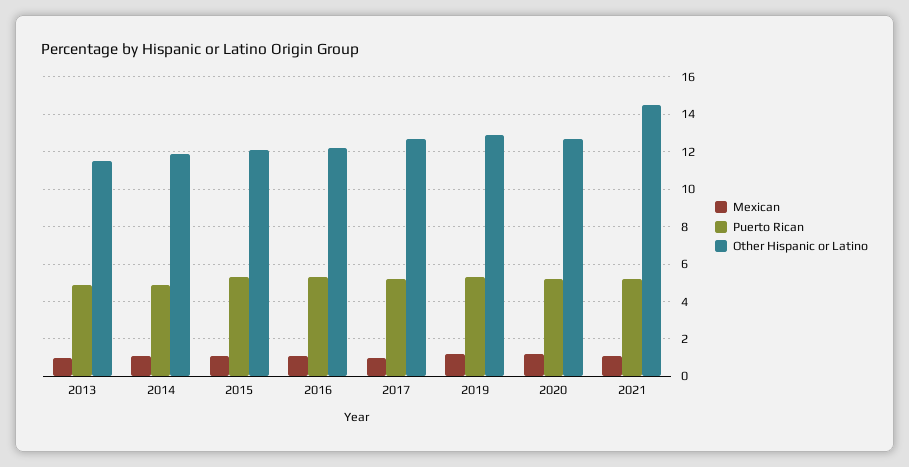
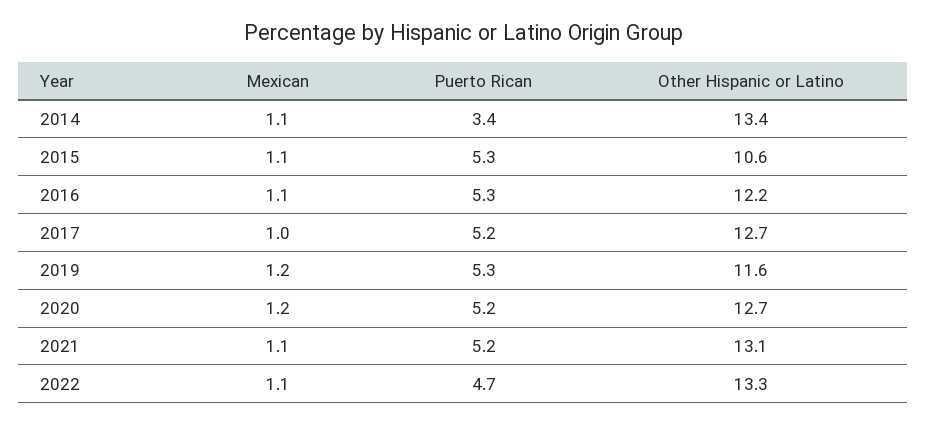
Mexican, 2013: 1 -> none
Puerto Rican, 2013: 5 -> none
Other Hispanic or Latino, 2013: 11.5 -> none
Puerto Rican, 2014: 5 -> 3.4
Other Hispanic or Latino, 2014: 12 -> 13.4
Other Hispanic or Latino, 2015: 12 -> 10.6
Other Hispanic or Latino, 2019: 13 -> 11.6
Other Hispanic or Latino, 2021: 14.5 -> 13.1
Mexican, 2022: none -> 1.1
Puerto Rican, 2022: none -> 4.7
Other Hispanic or Latino, 2022: none -> 13.3

